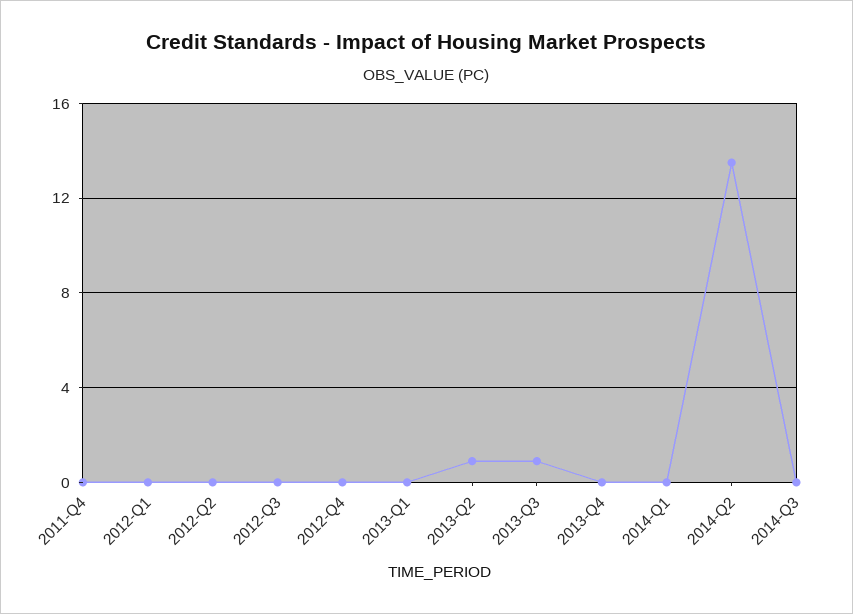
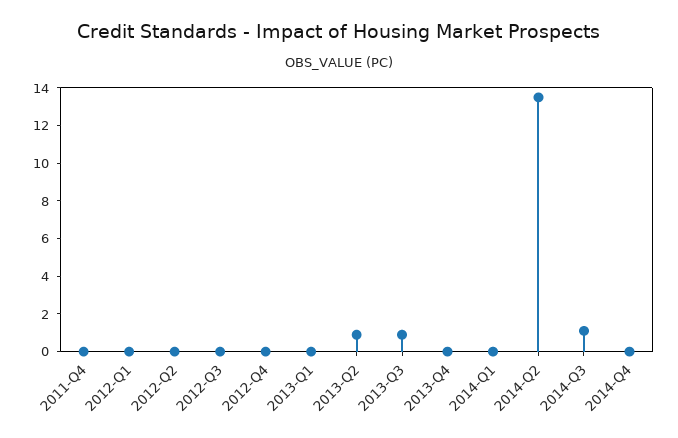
2014-Q3: 0 -> 1
2014-Q4: none -> 0

